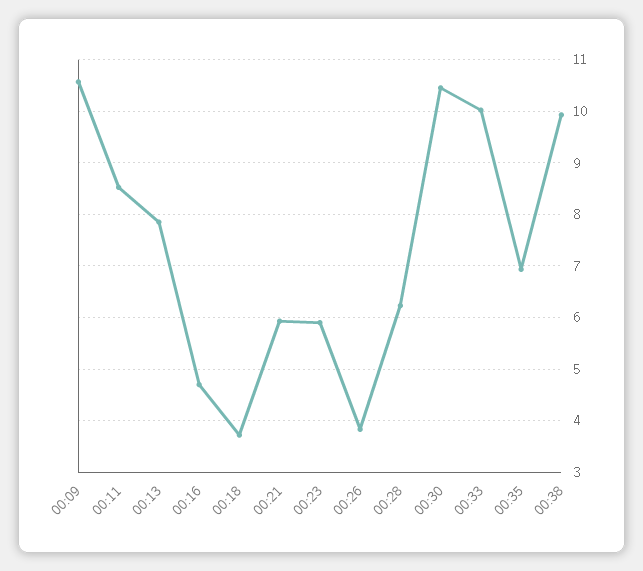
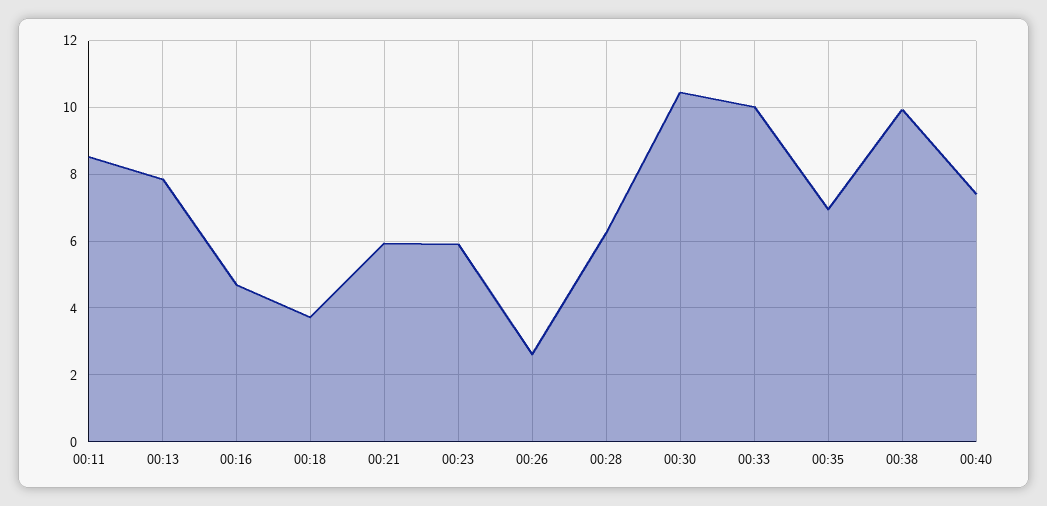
00:09: 10.6 -> none
00:26: 3.8 -> 2.6
00:40: none -> 7.4

